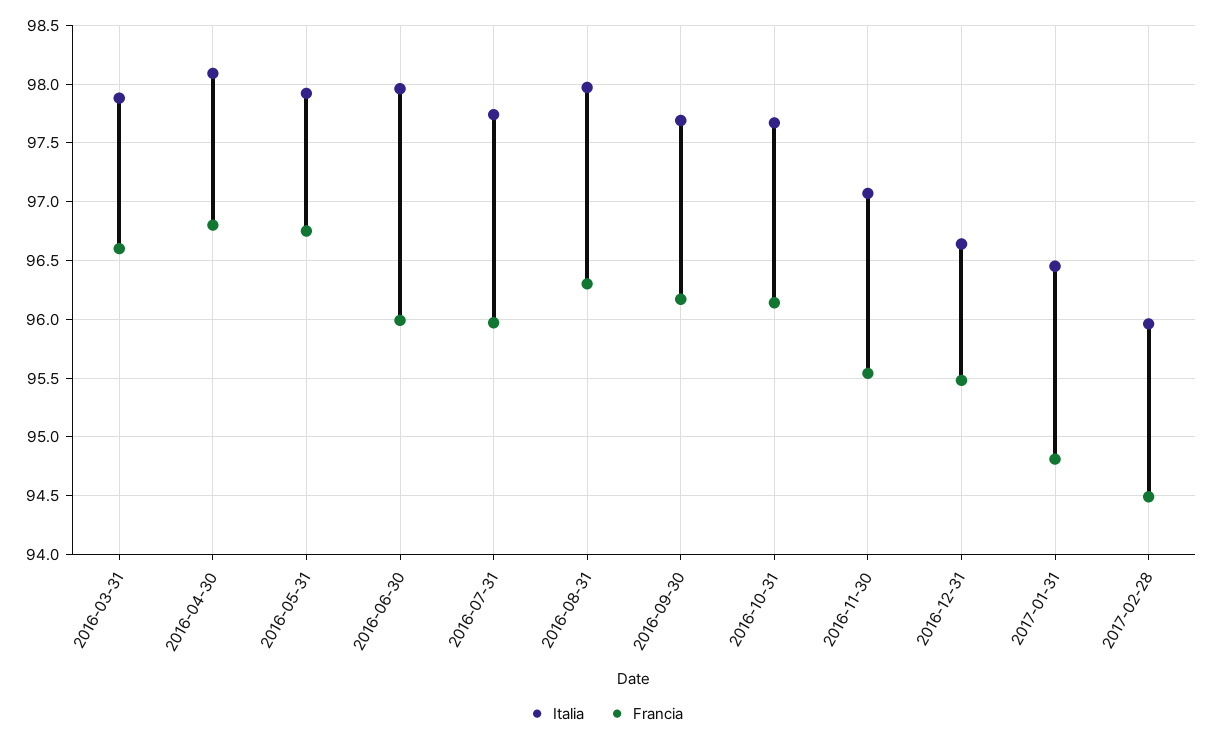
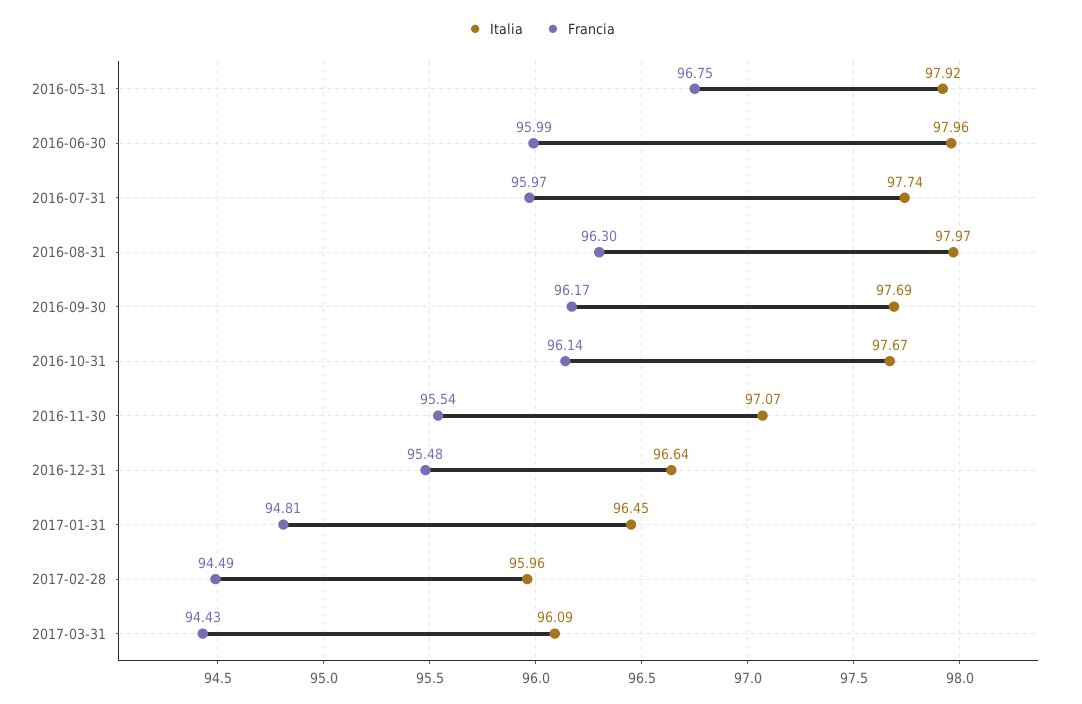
Italia, 2016-03-31: 97.9 -> none
Francia, 2016-03-31: 96.6 -> none
Italia, 2016-04-30: 98.1 -> none
Francia, 2016-04-30: 96.8 -> none
Italia, 2017-03-31: none -> 96.09
Francia, 2017-03-31: none -> 94.43

